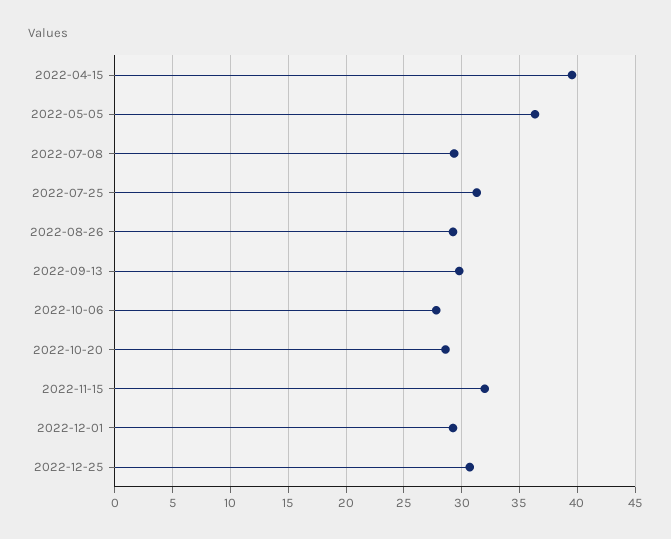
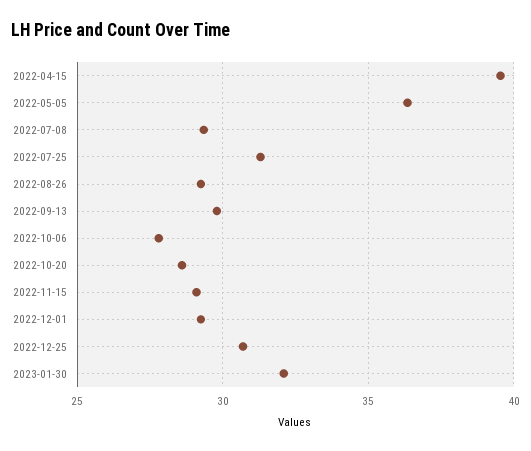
2022-11-15: 32 -> 29
2023-01-30: none -> 32

